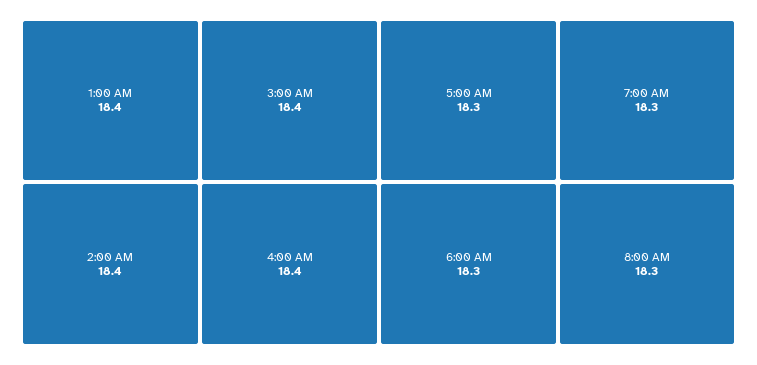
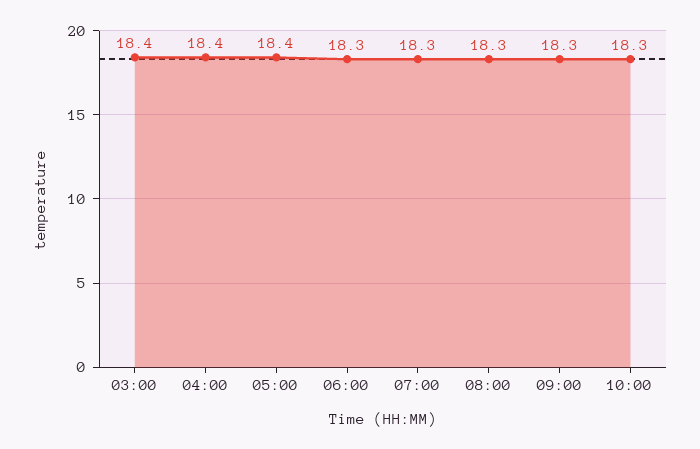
1:00 AM: 18.4 -> none
2:00 AM: 18.4 -> none
5:00 AM: 18.3 -> 18.4
09:00: none -> 18.3
10:00: none -> 18.3

